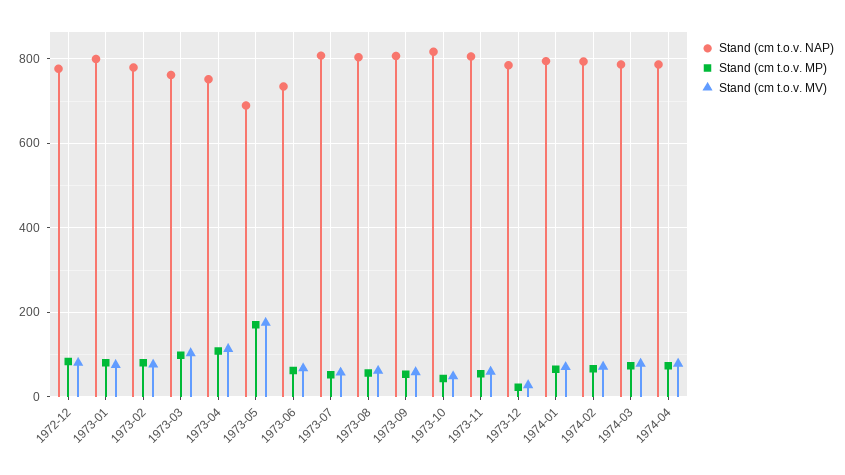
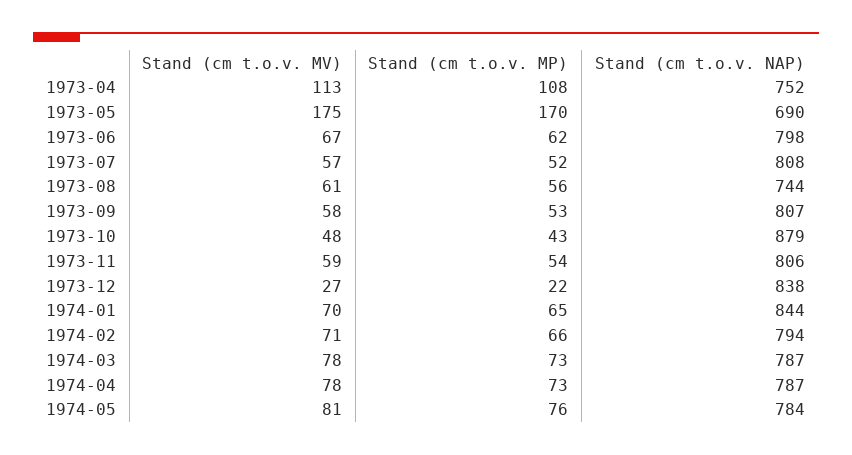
Stand (cm t.o.v. NAP), 1972-12: 780 -> none
Stand (cm t.o.v. MP), 1972-12: 80 -> none
Stand (cm t.o.v. MV), 1972-12: 80 -> none
Stand (cm t.o.v. NAP), 1973-01: 800 -> none
Stand (cm t.o.v. MP), 1973-01: 80 -> none
Stand (cm t.o.v. MV), 1973-01: 80 -> none
Stand (cm t.o.v. NAP), 1973-02: 780 -> none
Stand (cm t.o.v. MP), 1973-02: 80 -> none
Stand (cm t.o.v. MV), 1973-02: 80 -> none
Stand (cm t.o.v. NAP), 1973-03: 760 -> none
Stand (cm t.o.v. MP), 1973-03: 100 -> none
Stand (cm t.o.v. MV), 1973-03: 100 -> none
Stand (cm t.o.v. NAP), 1973-06: 740 -> 798
Stand (cm t.o.v. NAP), 1973-08: 800 -> 744
Stand (cm t.o.v. NAP), 1973-10: 820 -> 879
Stand (cm t.o.v. NAP), 1973-12: 780 -> 838
Stand (cm t.o.v. NAP), 1974-01: 800 -> 844
Stand (cm t.o.v. MV), 1974-05: none -> 81
Stand (cm t.o.v. MP), 1974-05: none -> 76
Stand (cm t.o.v. NAP), 1974-05: none -> 784

